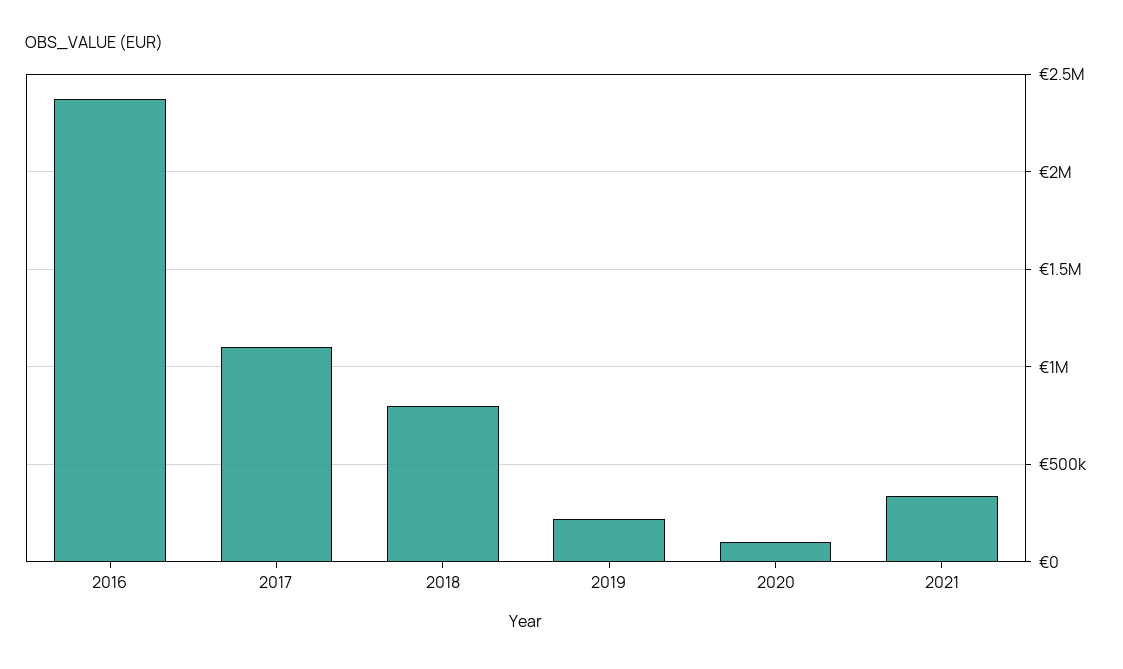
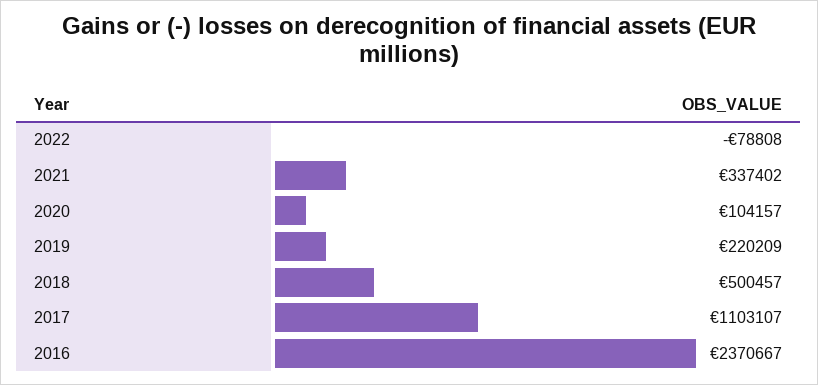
2018: 800000 -> 500457
2022: none -> -78808

